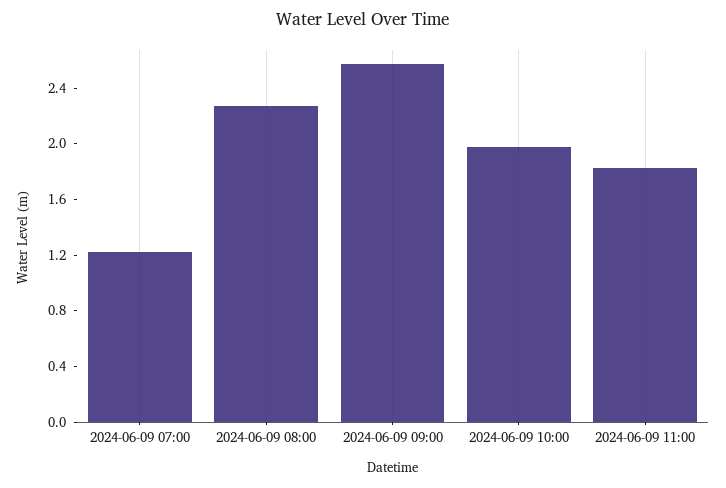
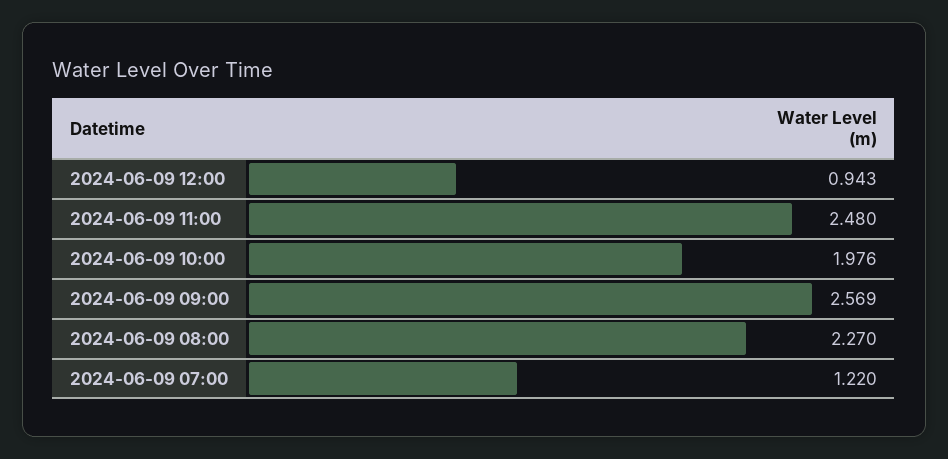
2024-06-09 11:00: 1.8 -> 2.48
2024-06-09 12:00: none -> 0.943

